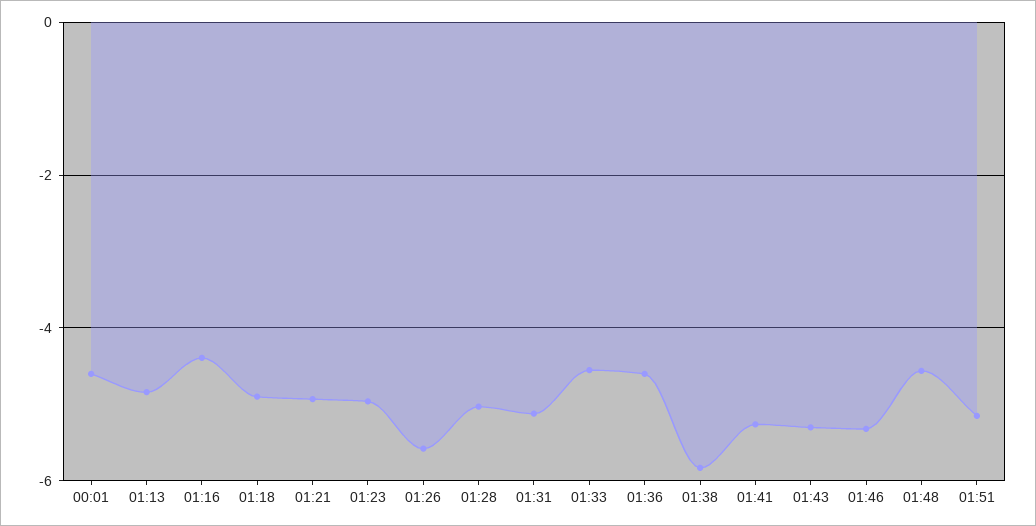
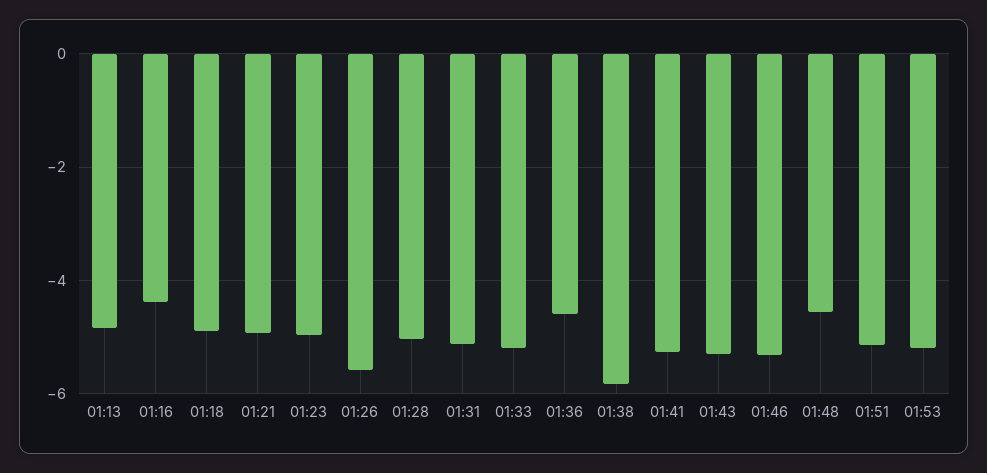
00:01: -4.6 -> none
01:33: -4.6 -> -5.2
01:53: none -> -5.2

